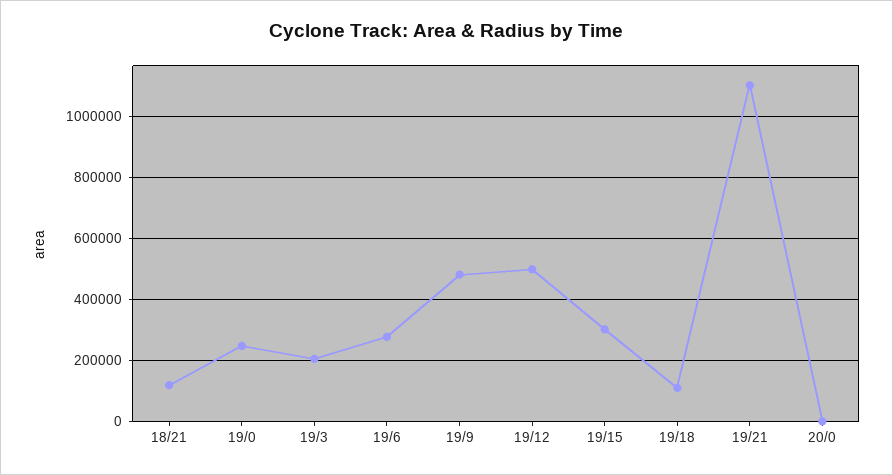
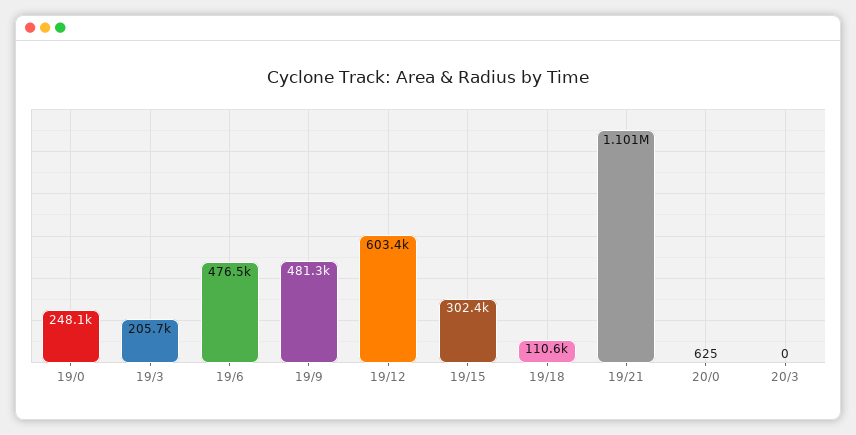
18/21: 120000 -> none
19/6: 280000 -> 476500
19/12: 500000 -> 603400
20/3: none -> 0

